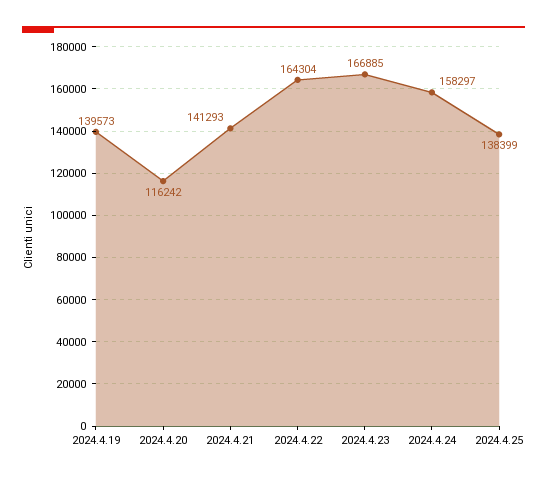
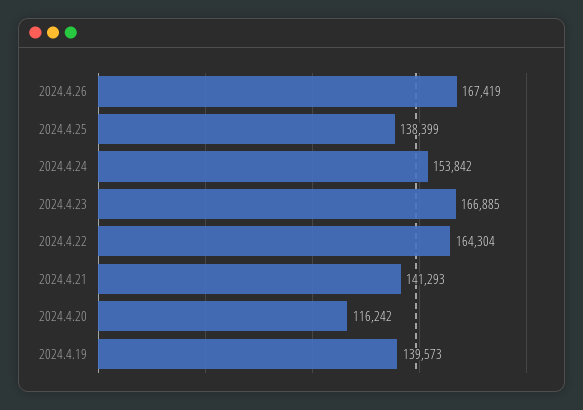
2024.4.24: 158297 -> 153842
2024.4.26: none -> 167419

